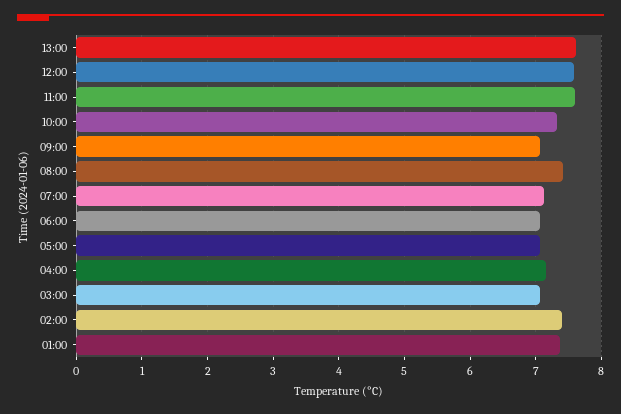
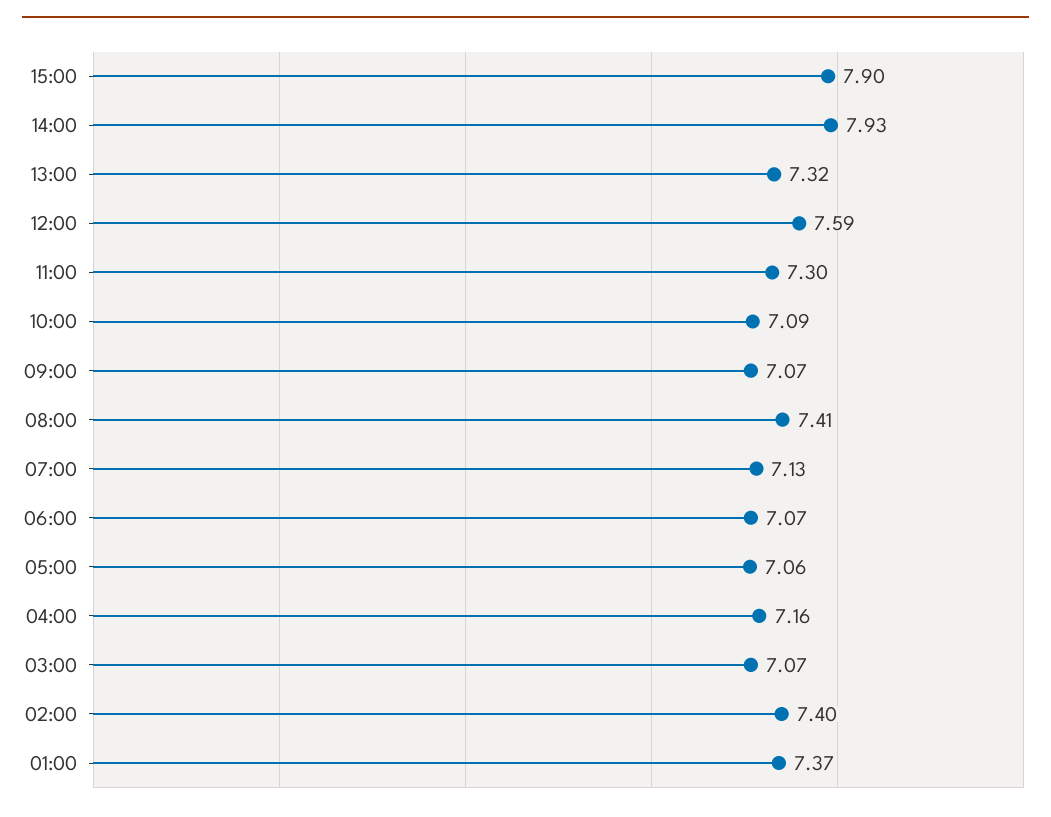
13:00: 7.6 -> 7.32
11:00: 7.6 -> 7.3
10:00: 7.3 -> 7.09
15:00: none -> 7.9
14:00: none -> 7.93

